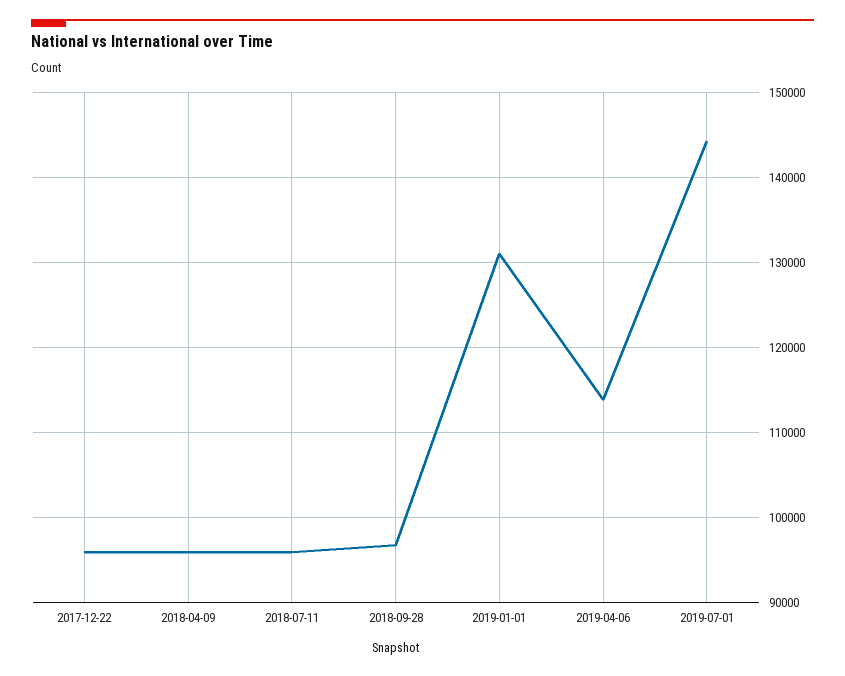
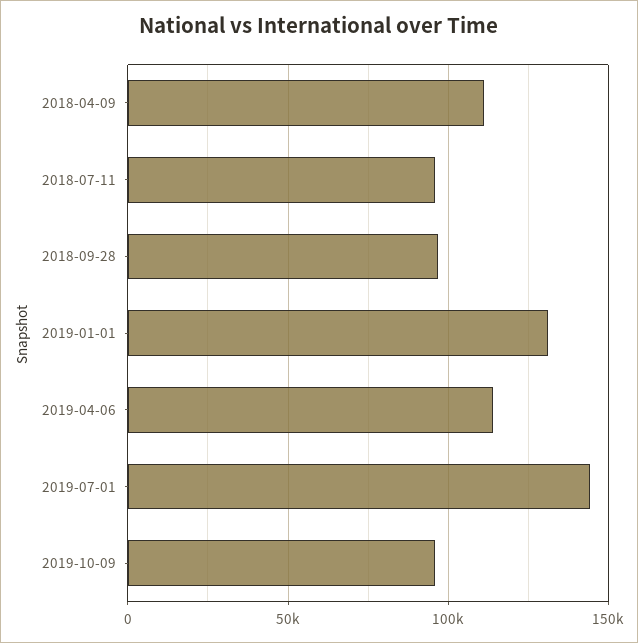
2017-12-22: 96000 -> none
2018-04-09: 96000 -> 110000
2019-10-09: none -> 95000

